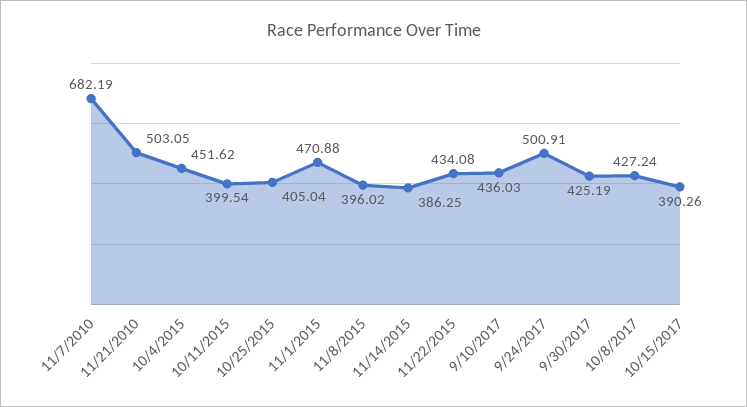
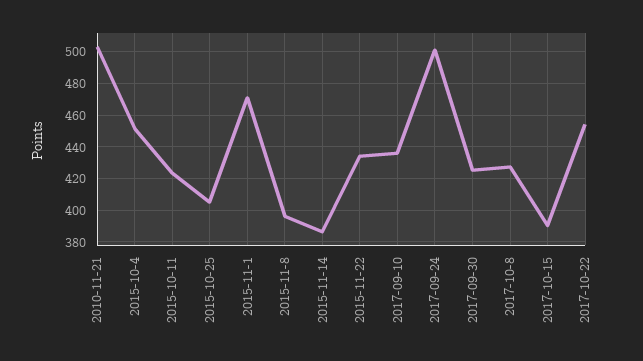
11/7/2010: 682.19 -> none
10/11/2015: 399.54 -> 425
2017-10-22: none -> 455

